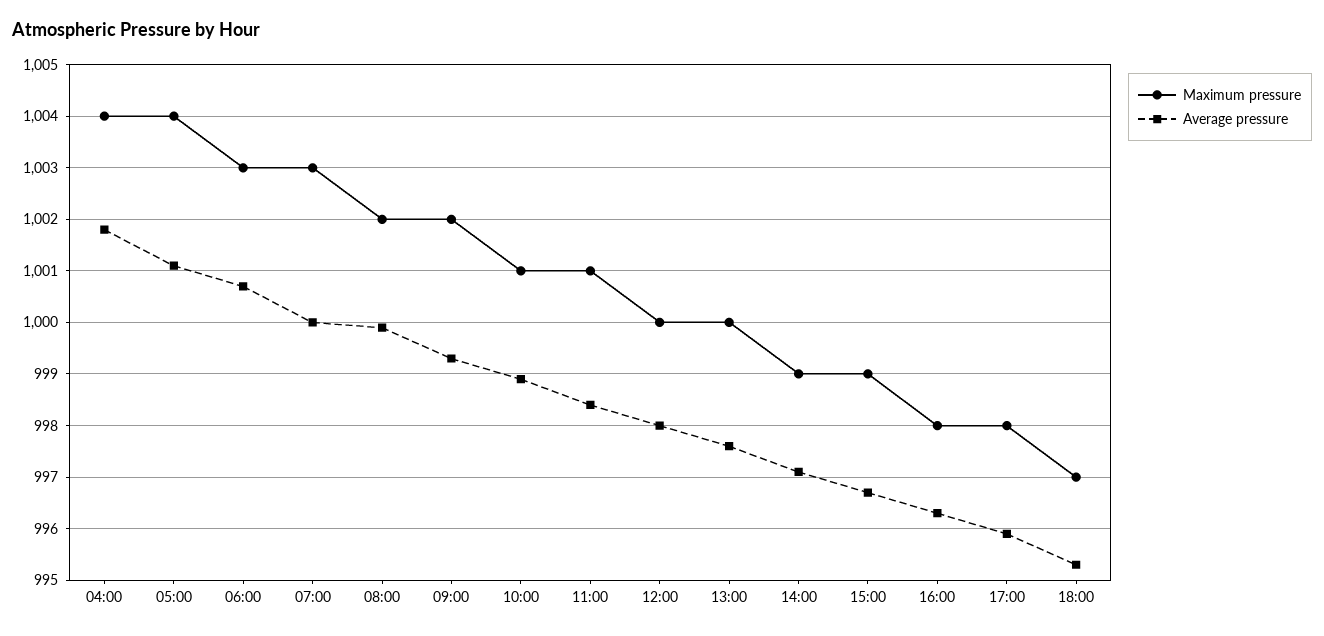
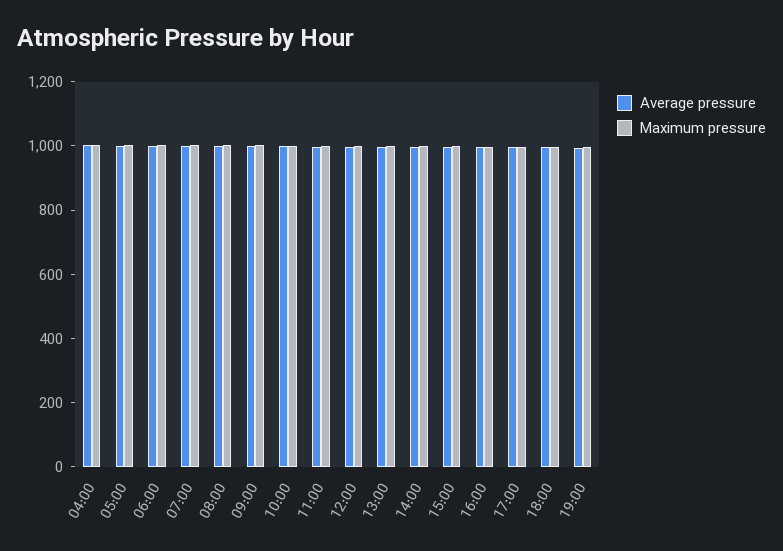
Average pressure, 19:00: none -> 1000
Maximum pressure, 19:00: none -> 1000

